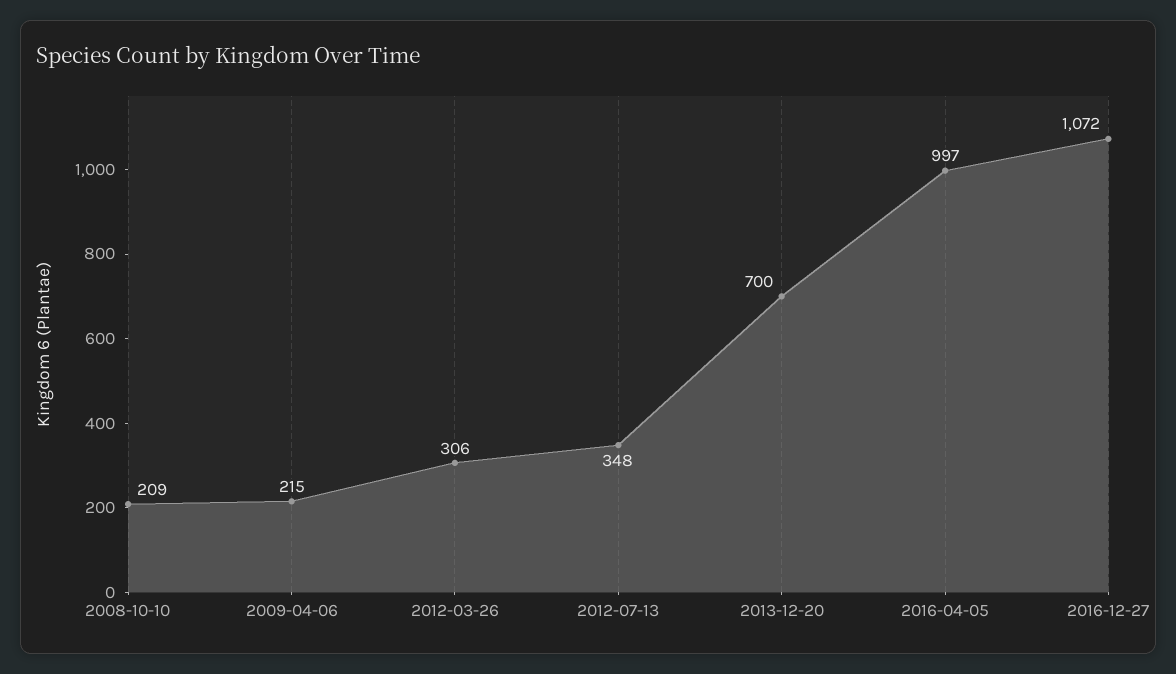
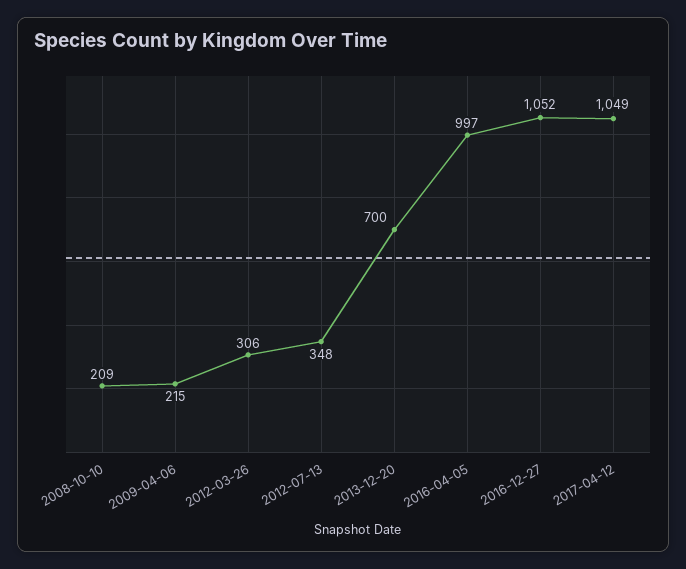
2016-12-27: 1072 -> 1052
2017-04-12: none -> 1049

